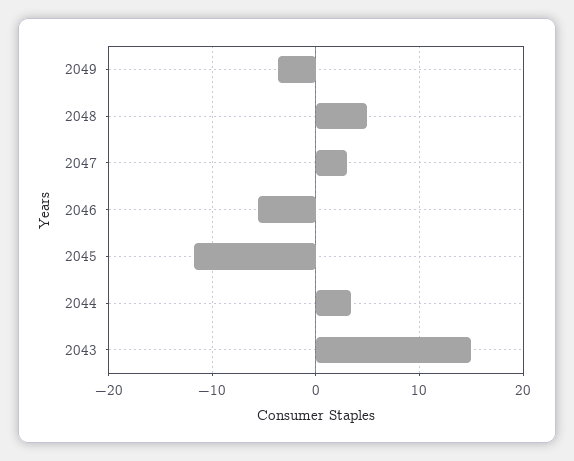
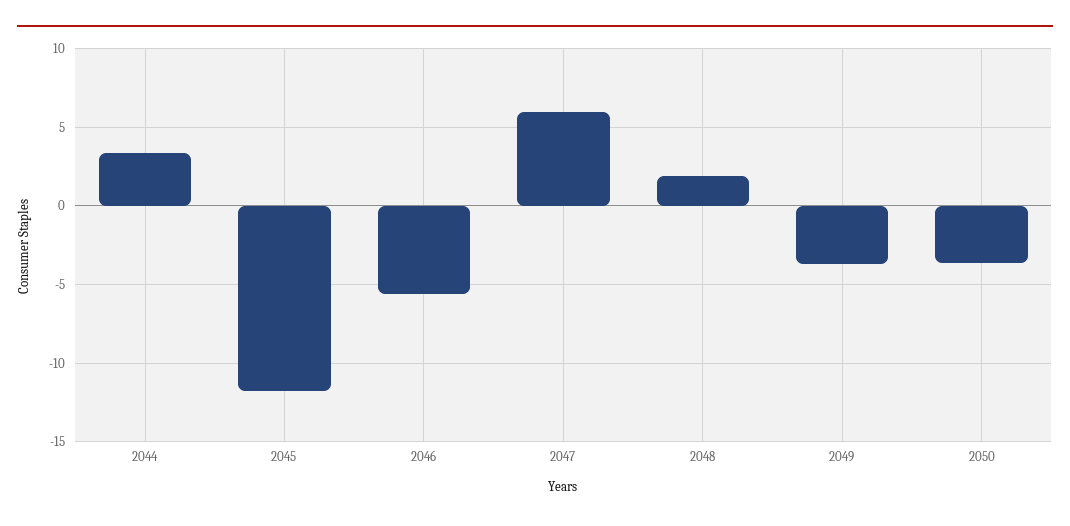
2048: 5 -> 2
2047: 3 -> 6
2043: 15 -> none
2050: none -> -3.5

